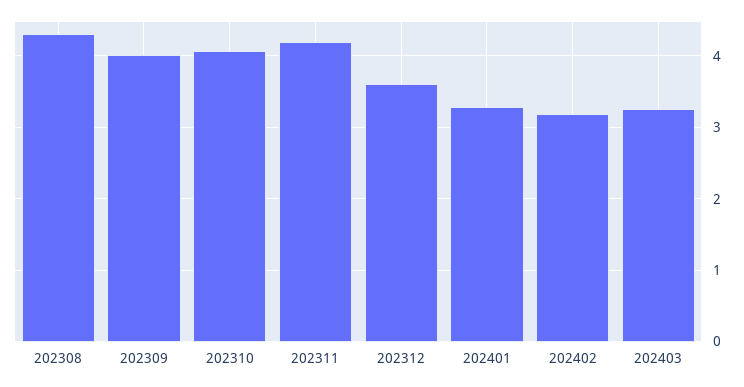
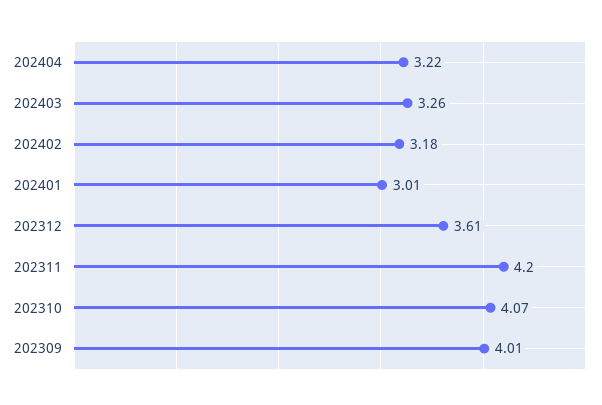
202308: 4.3 -> none
202401: 3.3 -> 3.01
202404: none -> 3.22

